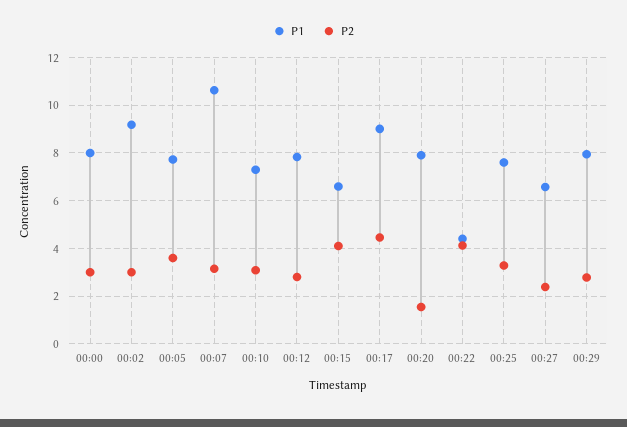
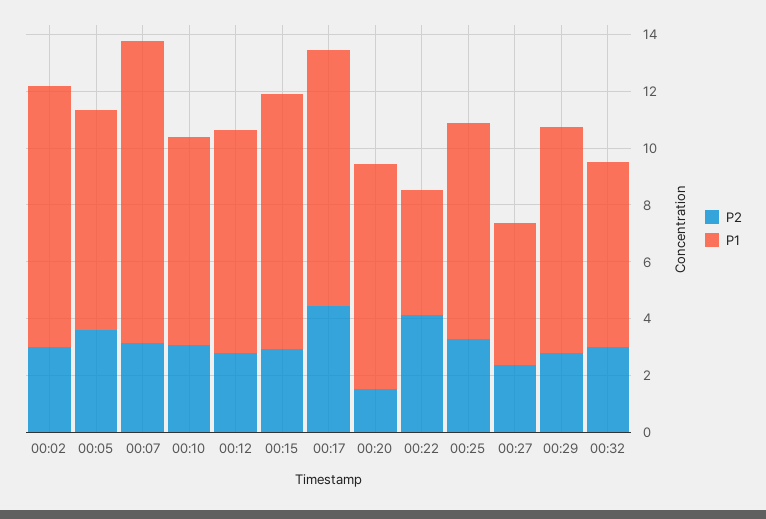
P1, 00:00: 8 -> none
P2, 00:00: 3 -> none
P1, 00:15: 6.5 -> 9
P2, 00:15: 4 -> 3
P1, 00:27: 6.5 -> 5
P2, 00:32: none -> 3
P1, 00:32: none -> 6.5

